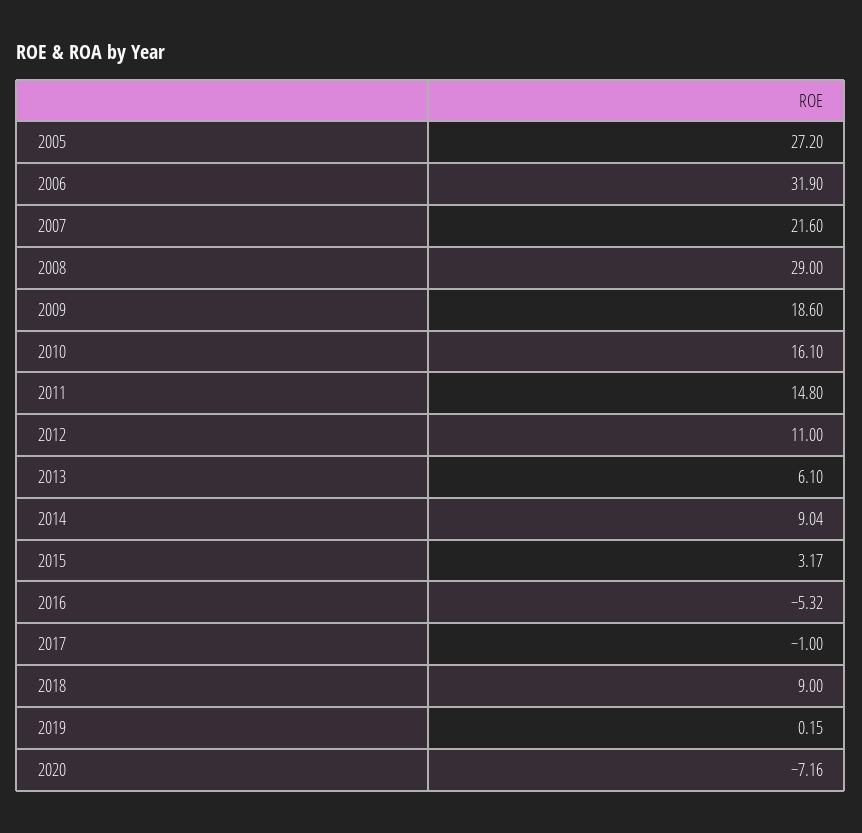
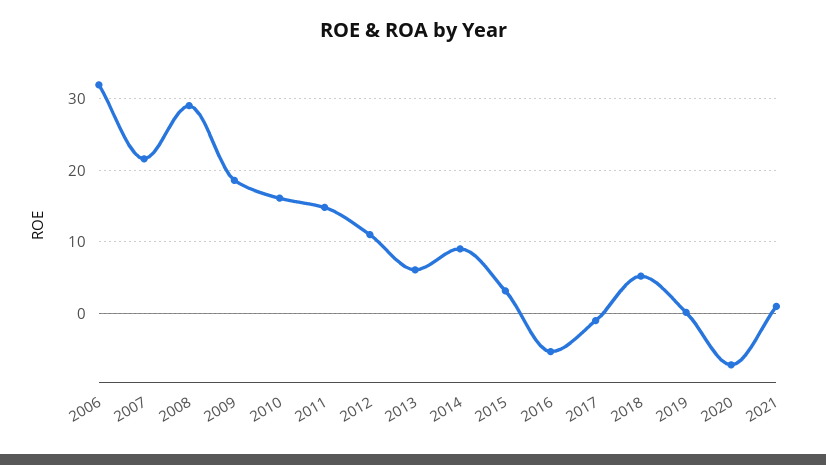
2005: 27.2 -> none
2018: 9 -> 5
2021: none -> 1

